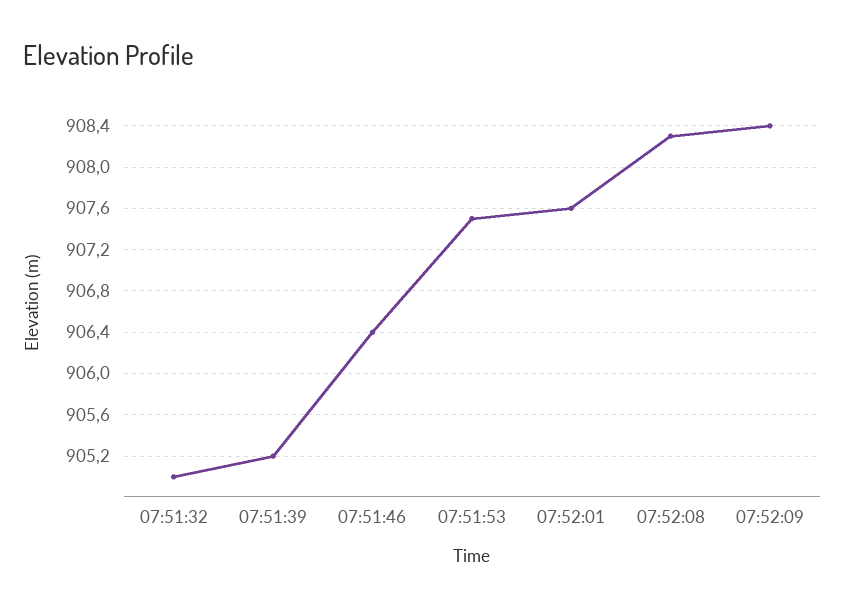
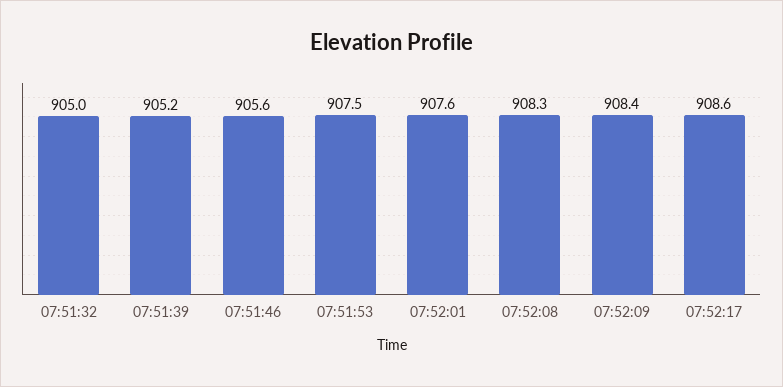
07:51:46: 906.4 -> 905.6
07:52:17: none -> 908.6

